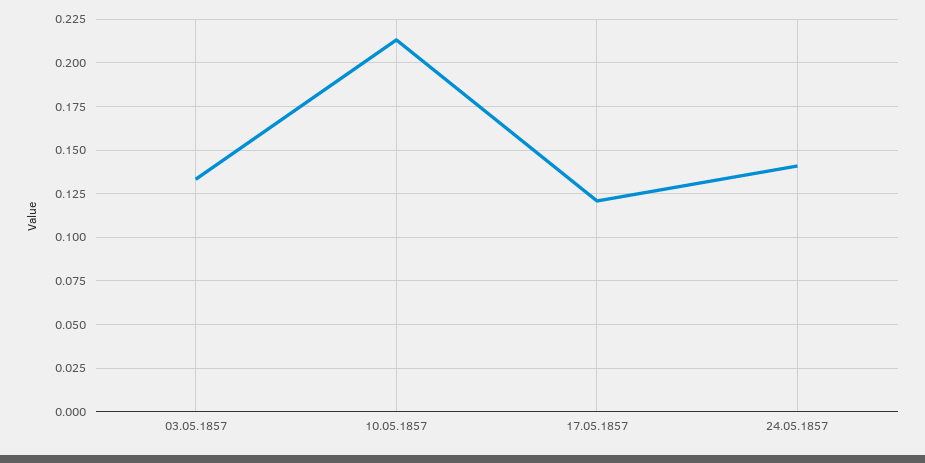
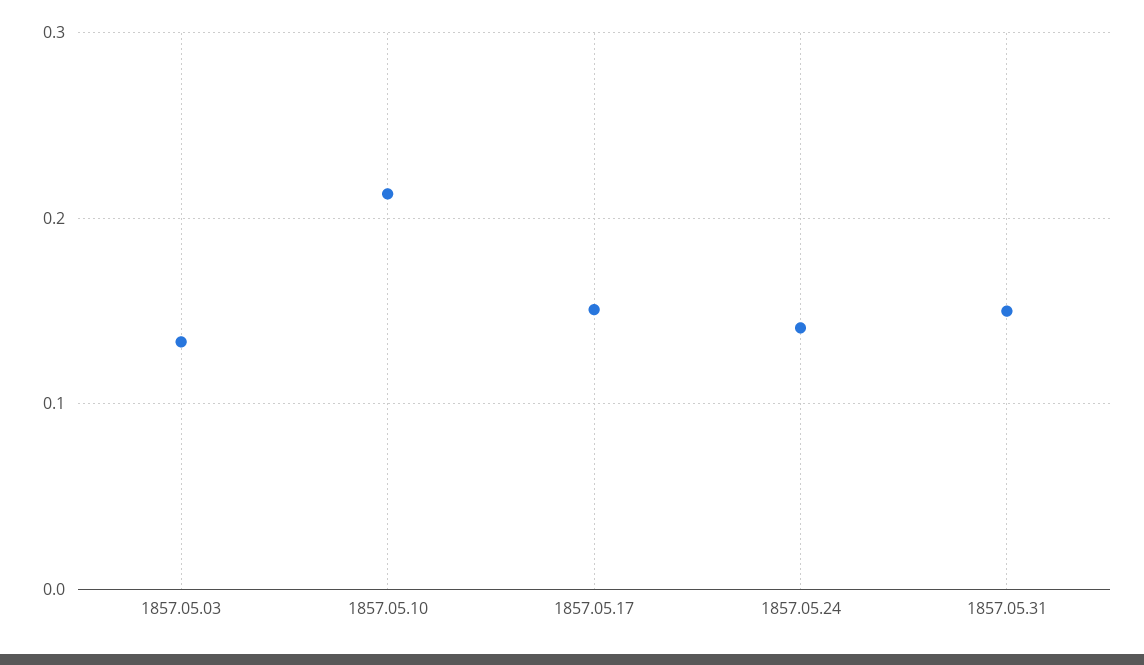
17.05.1857: 0.12 -> 0.15
1857.05.31: none -> 0.15

